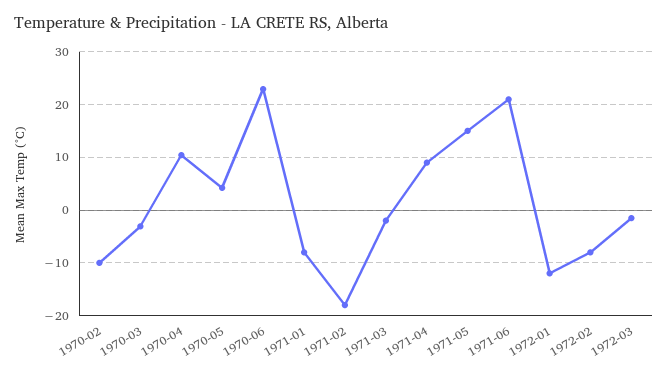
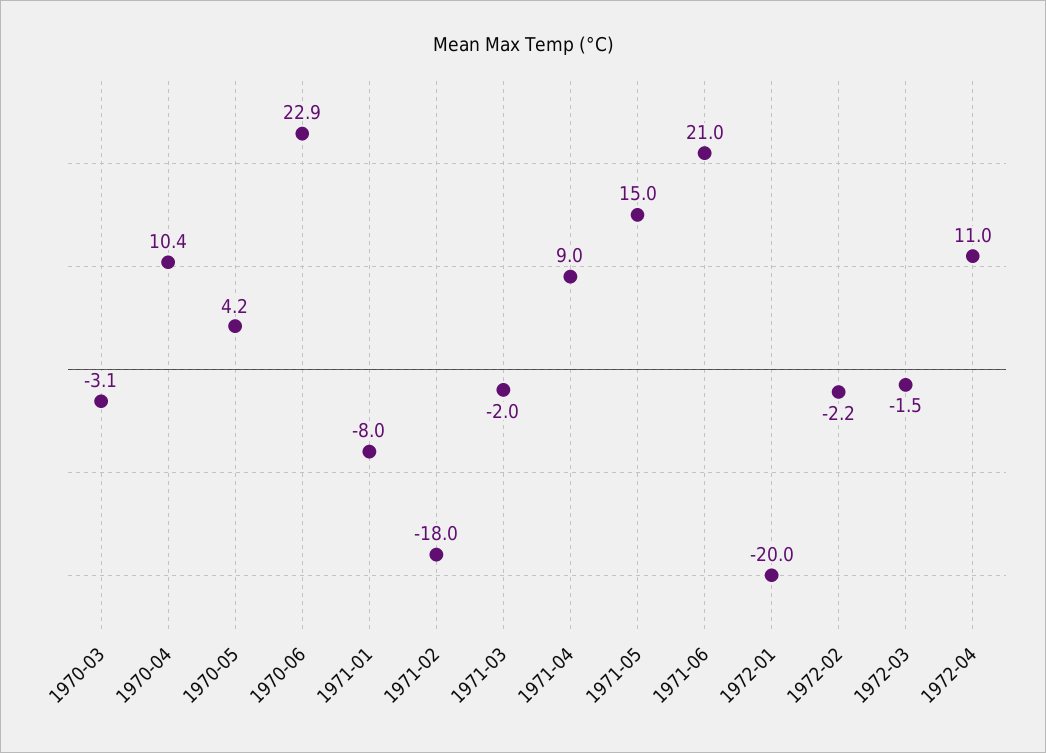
1970-02: -10 -> none
1972-01: -12 -> -20
1972-02: -8 -> -2.2
1972-04: none -> 11

